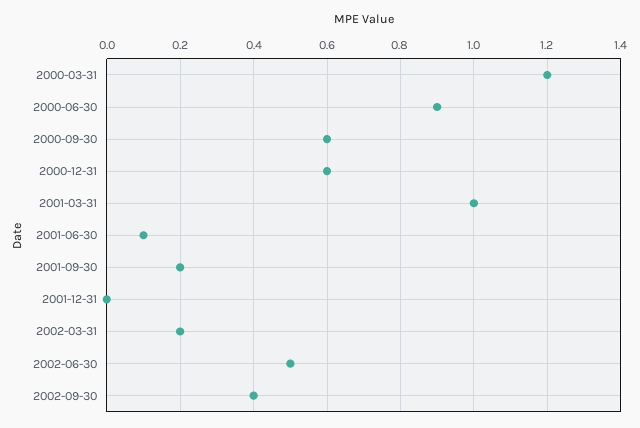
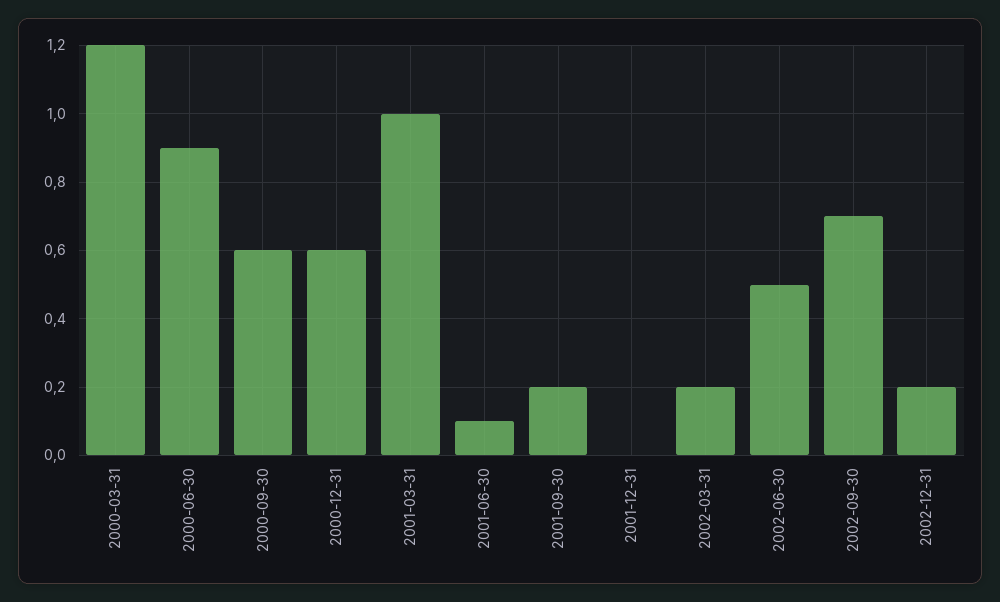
2002-09-30: 0.4 -> 0.7
2002-12-31: none -> 0.2

